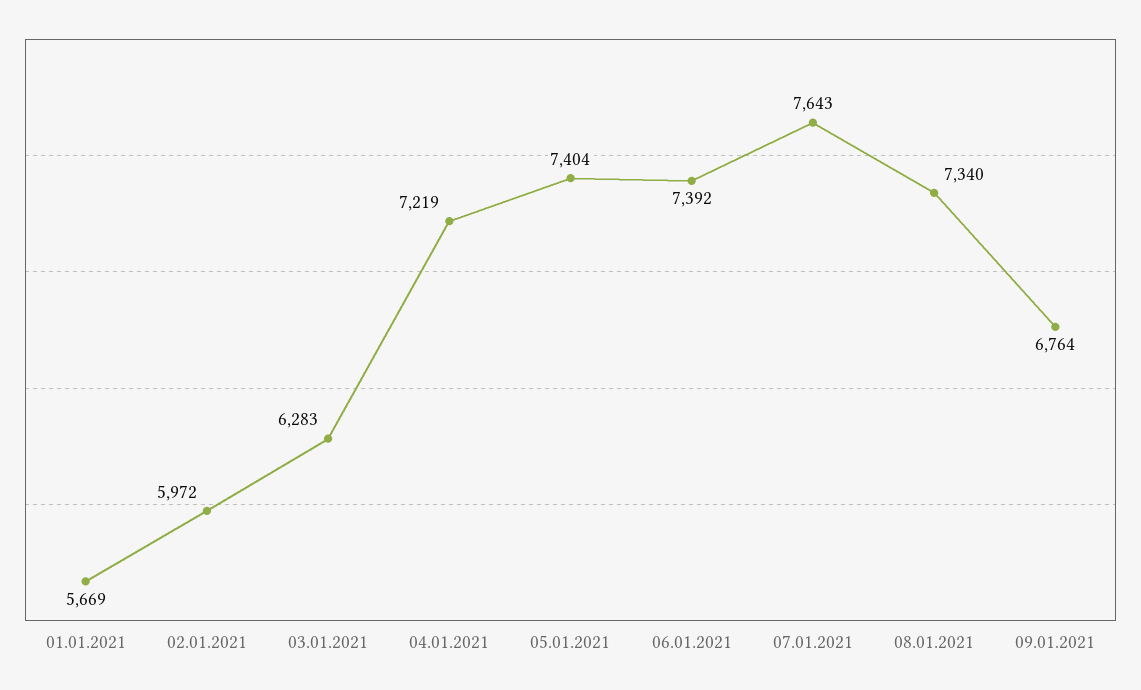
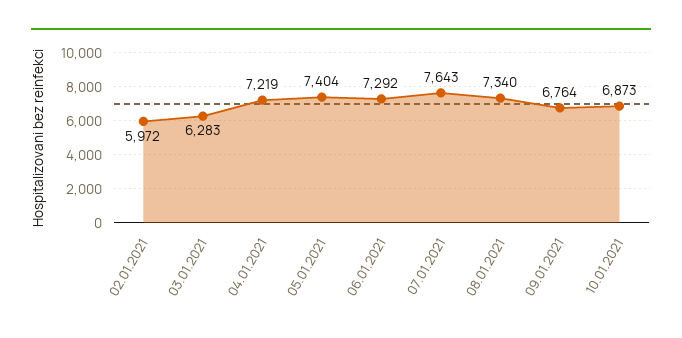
01.01.2021: 5669 -> none
06.01.2021: 7392 -> 7292
10.01.2021: none -> 6873

